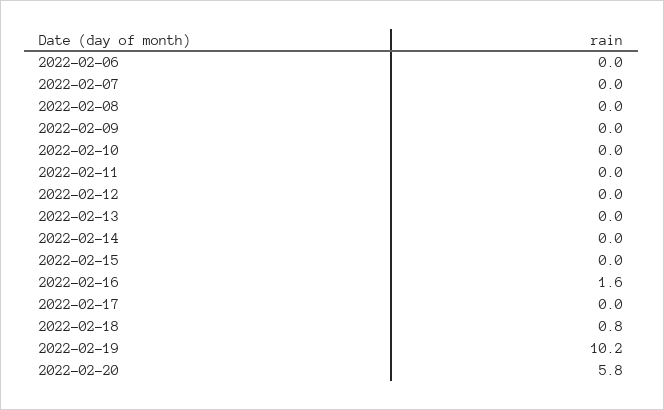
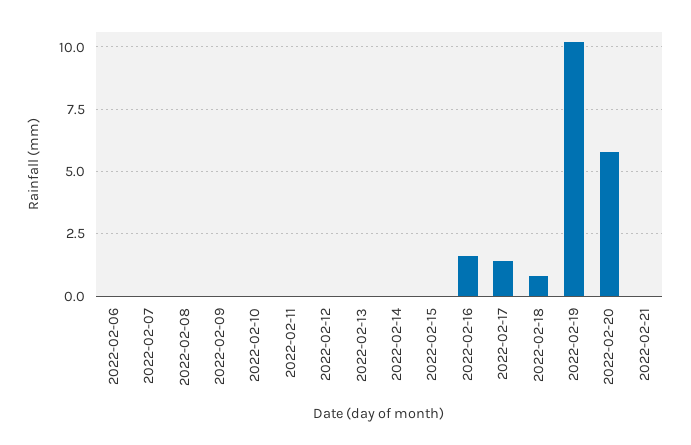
2022-02-17: 0 -> 1.5
2022-02-21: none -> 0

